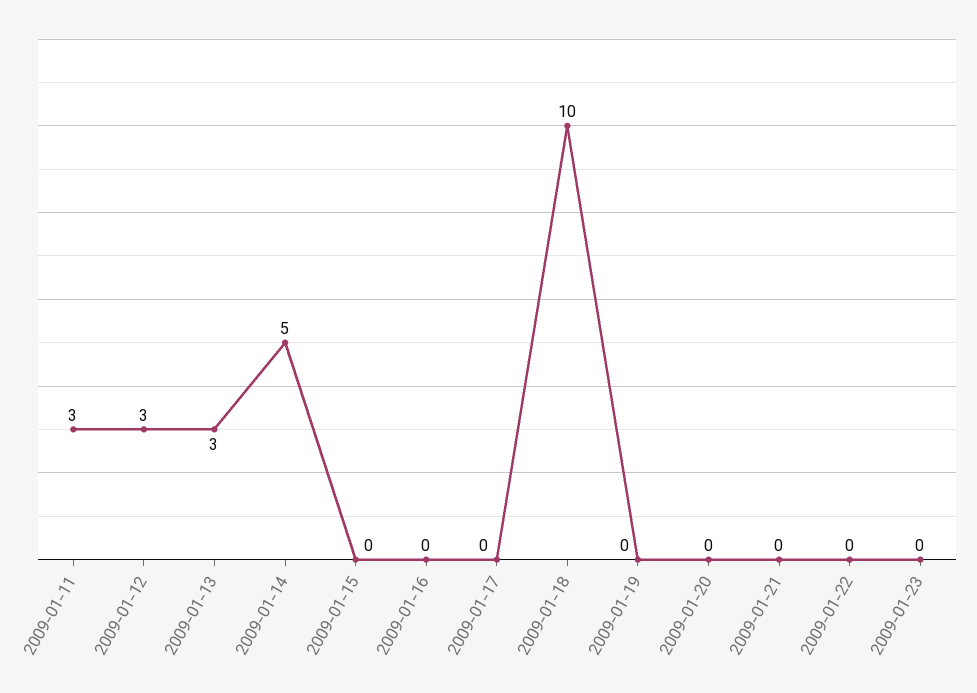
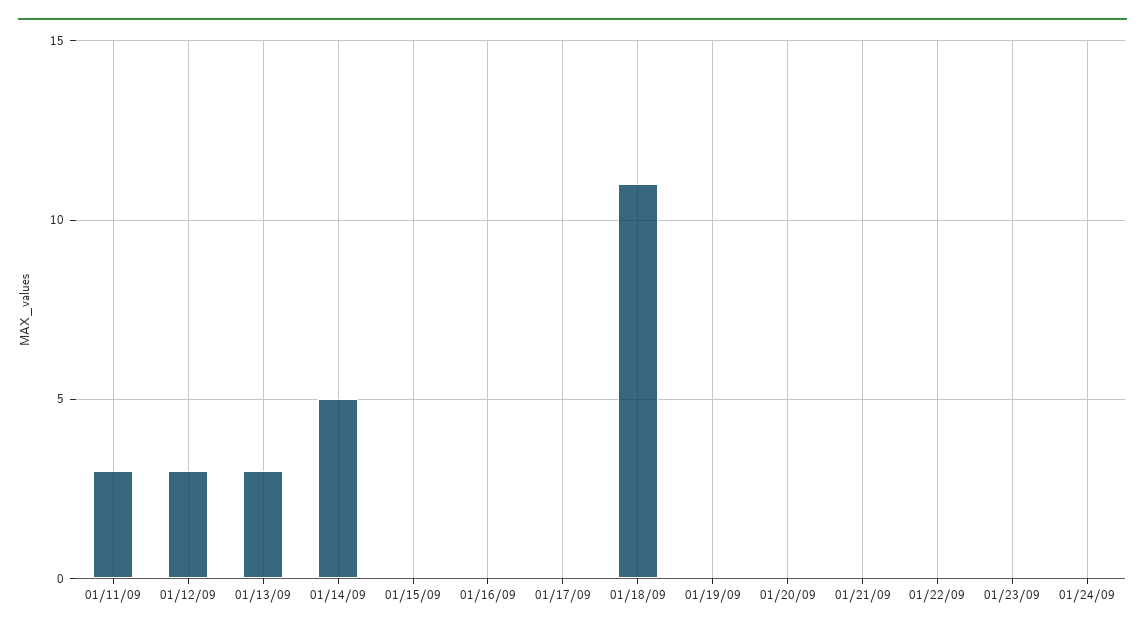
2009-01-18: 10 -> 11
01/24/09: none -> 0

